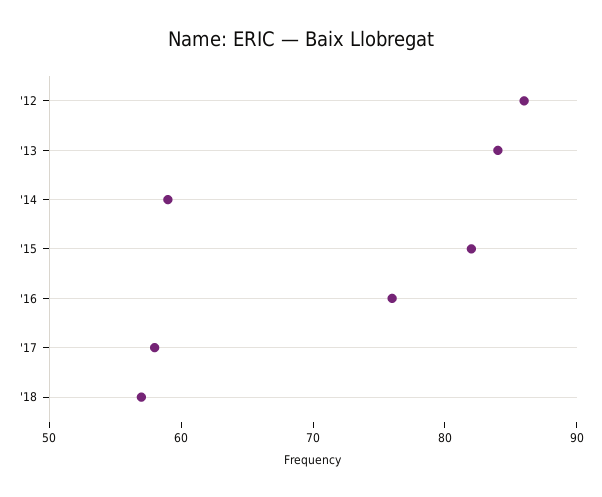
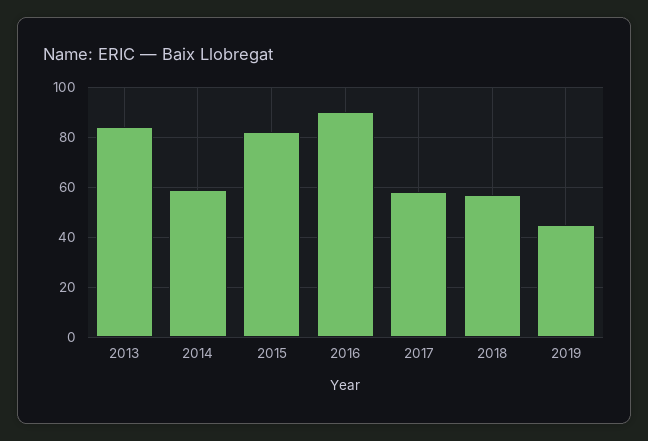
'12: 86 -> none
'16: 76 -> 90
2019: none -> 45

